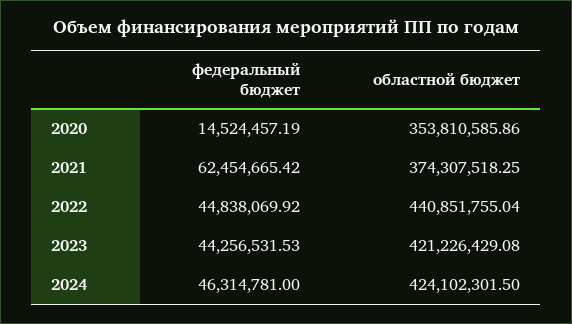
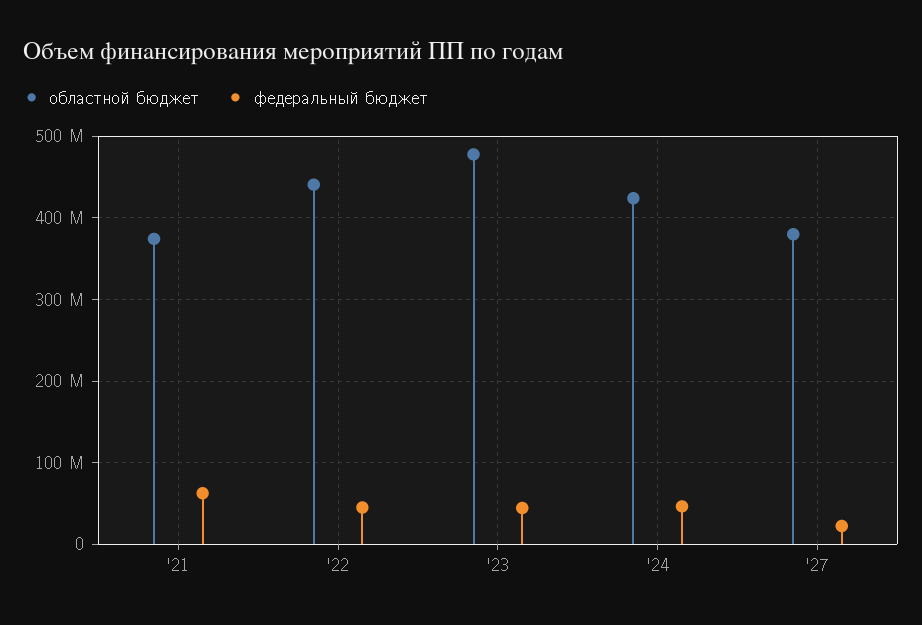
федеральный бюджет, 2020: 14524457.19 -> none
областной бюджет, 2020: 353810585.86 -> none
областной бюджет, 2023: 421226429.08 -> 480000000
областной бюджет, '27: none -> 380000000
федеральный бюджет, '27: none -> 20000000

